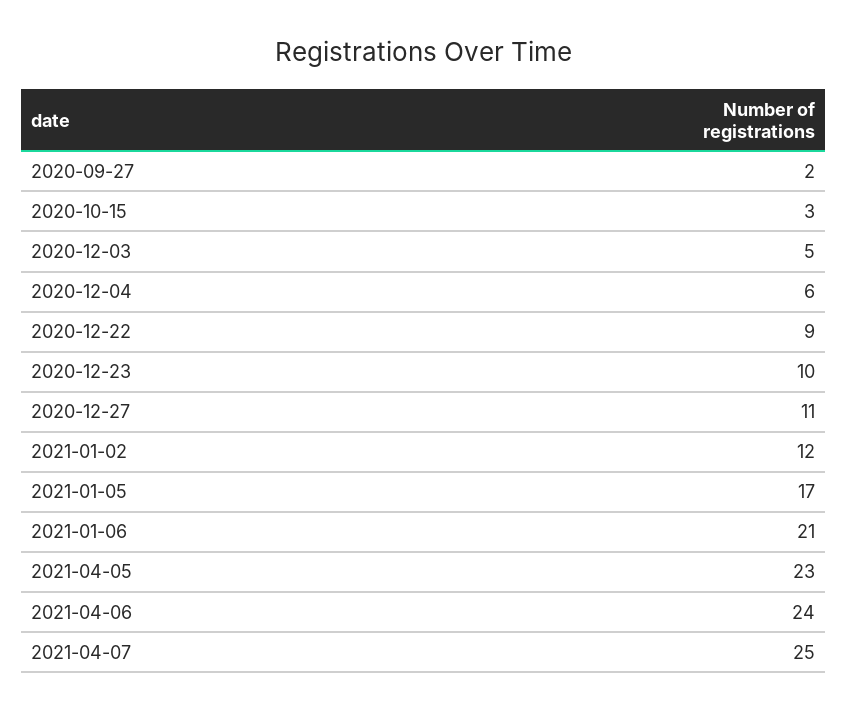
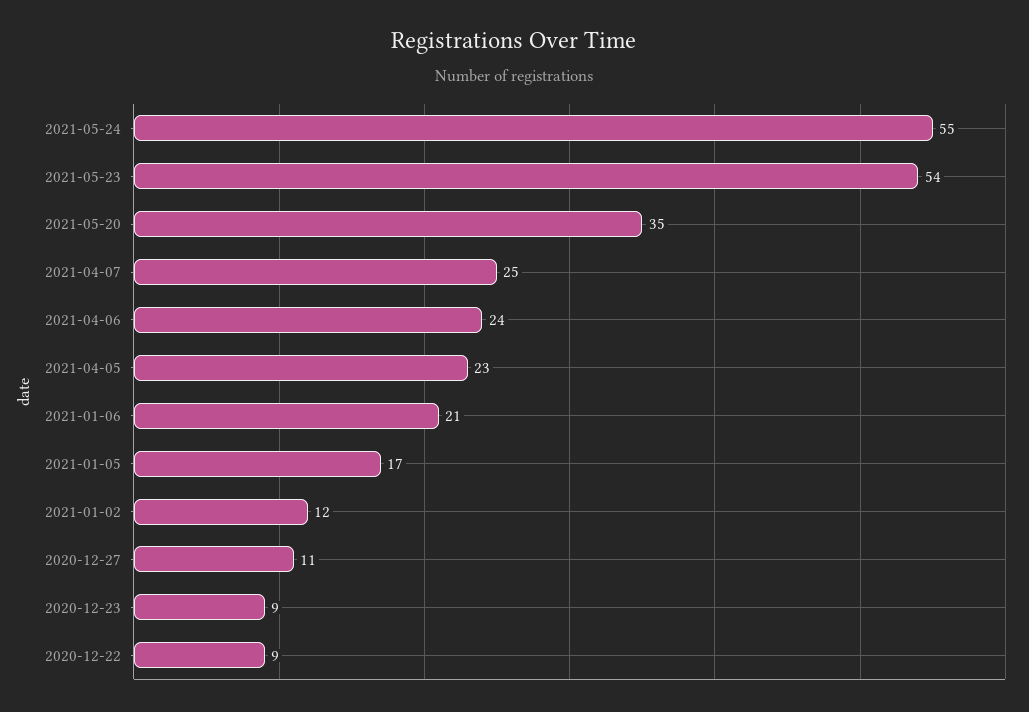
2020-09-27: 2 -> none
2020-10-15: 3 -> none
2020-12-03: 5 -> none
2020-12-04: 6 -> none
2020-12-23: 10 -> 9
2021-05-24: none -> 55
2021-05-23: none -> 54
2021-05-20: none -> 35

